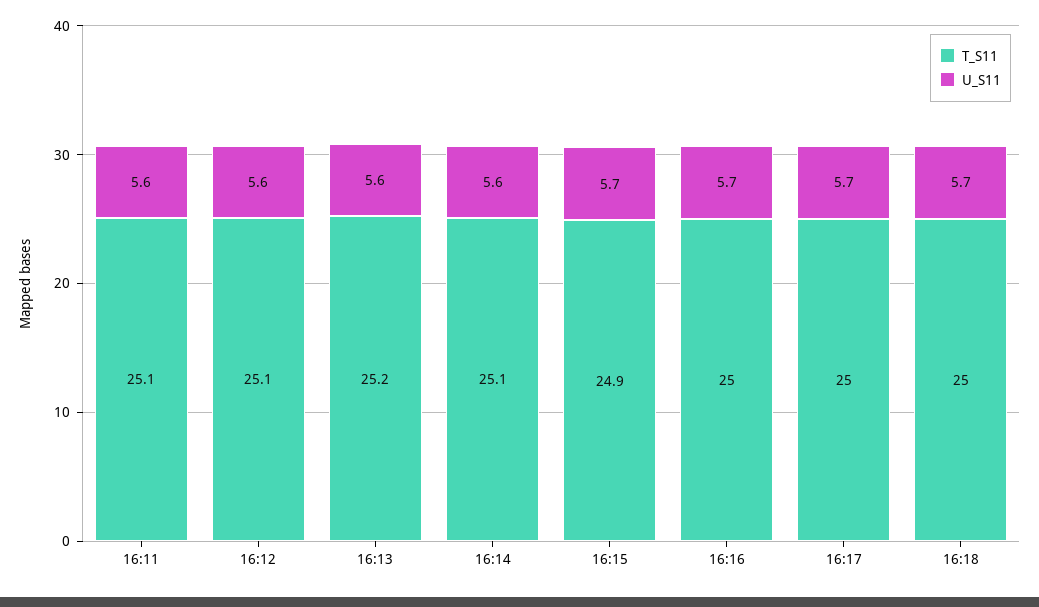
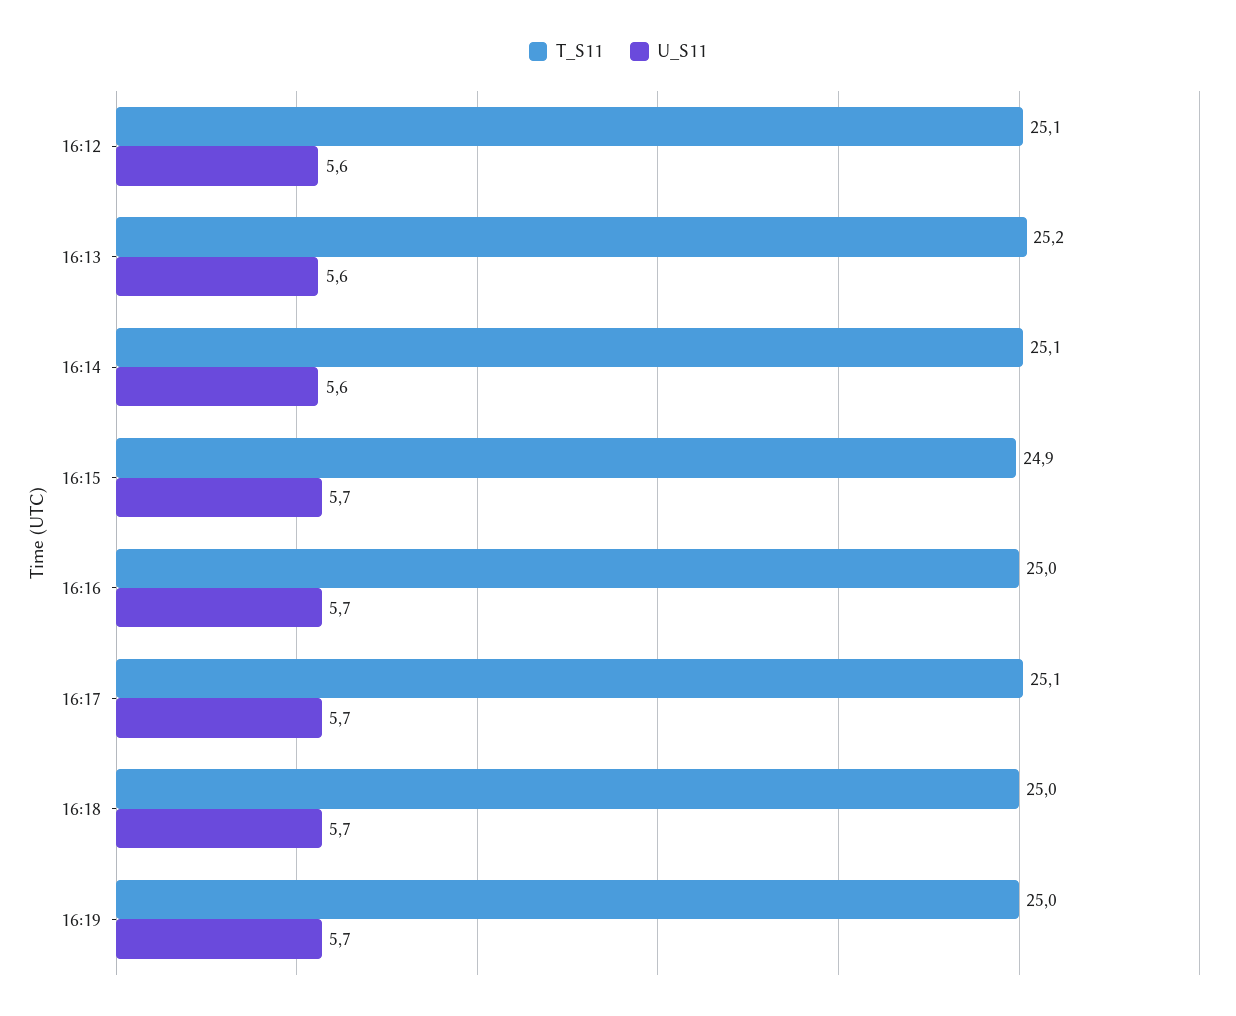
T_S11, 16:11: 25.1 -> none
U_S11, 16:11: 5.6 -> none
T_S11, 16:17: 25 -> 25.1
T_S11, 16:19: none -> 25
U_S11, 16:19: none -> 5.7

